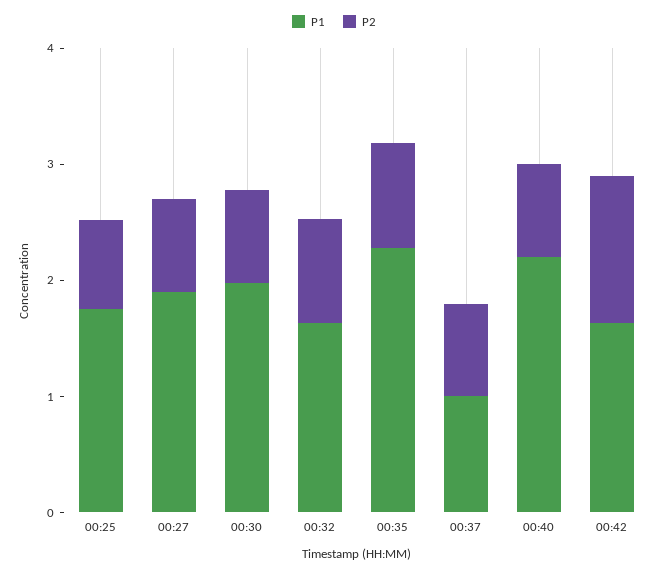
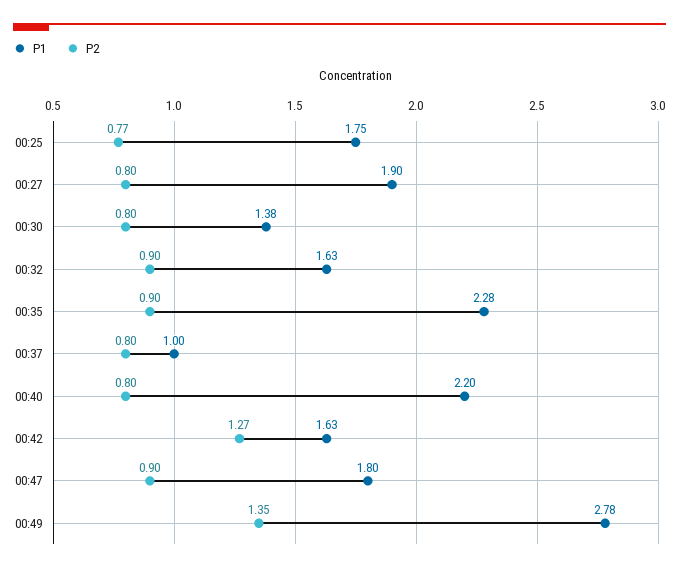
P1, 00:30: 2 -> 1.38
P1, 00:47: none -> 1.8
P2, 00:47: none -> 0.9
P1, 00:49: none -> 2.78
P2, 00:49: none -> 1.35

